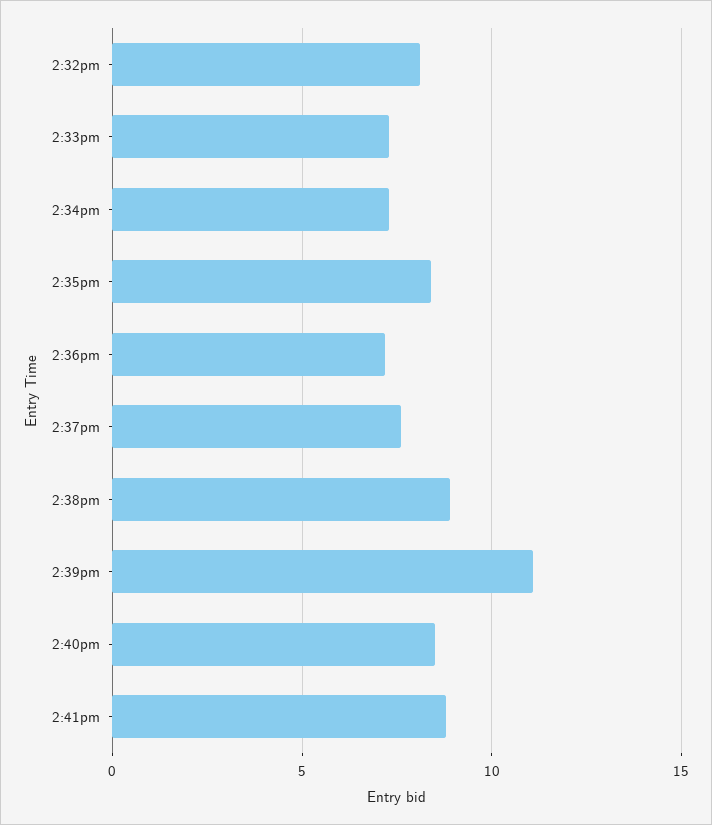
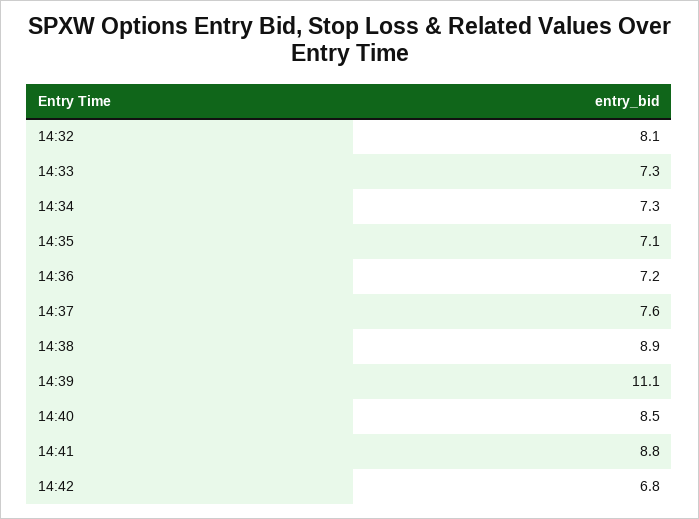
2:35pm: 8.5 -> 7.1
14:42: none -> 6.8

